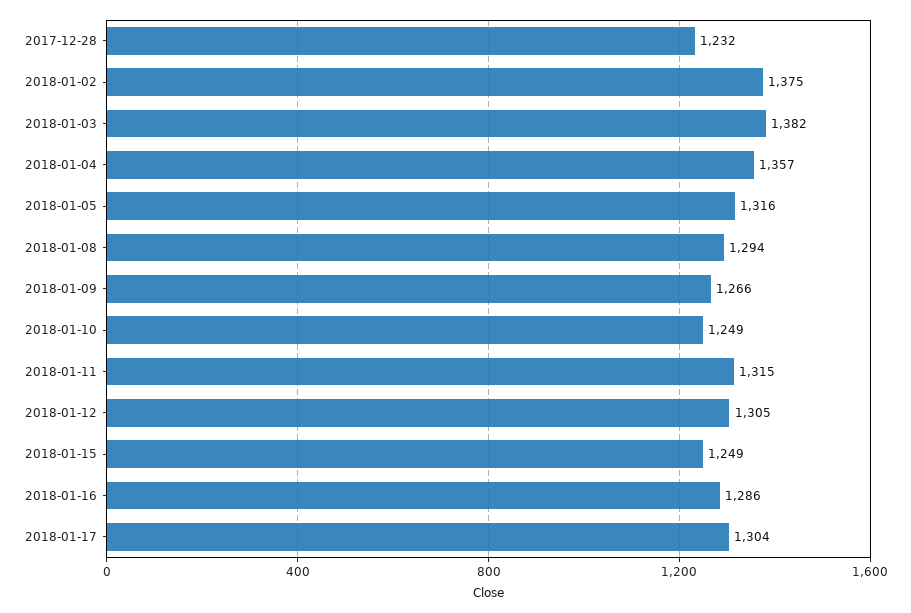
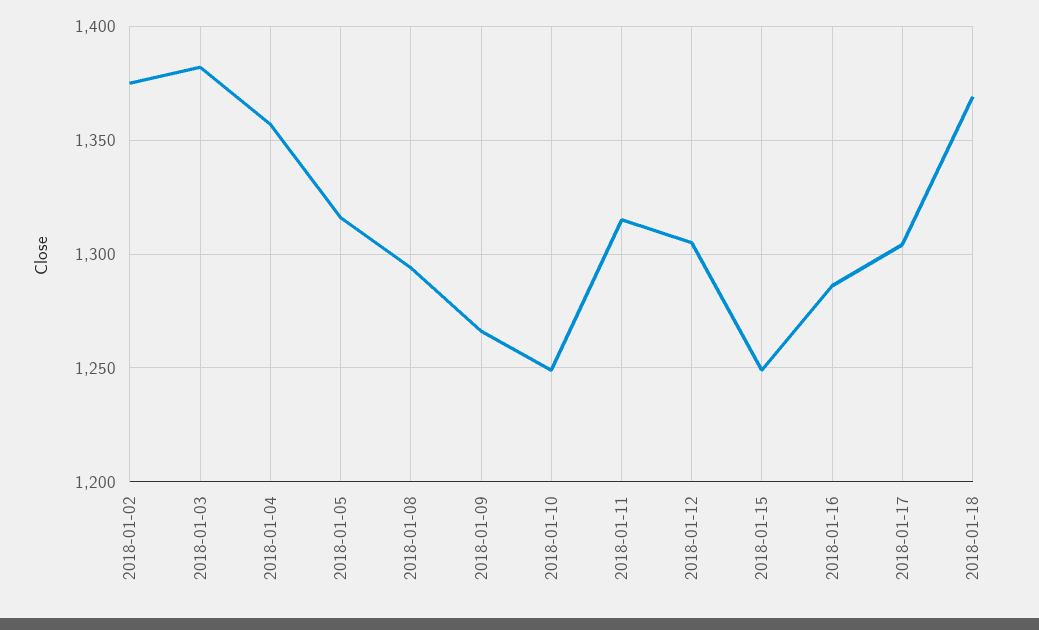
2017-12-28: 1232 -> none
2018-01-18: none -> 1370

